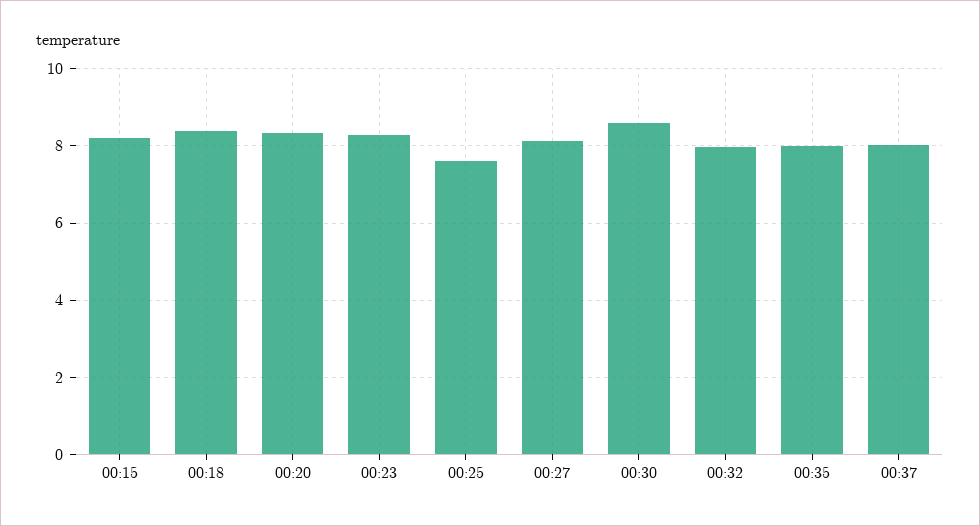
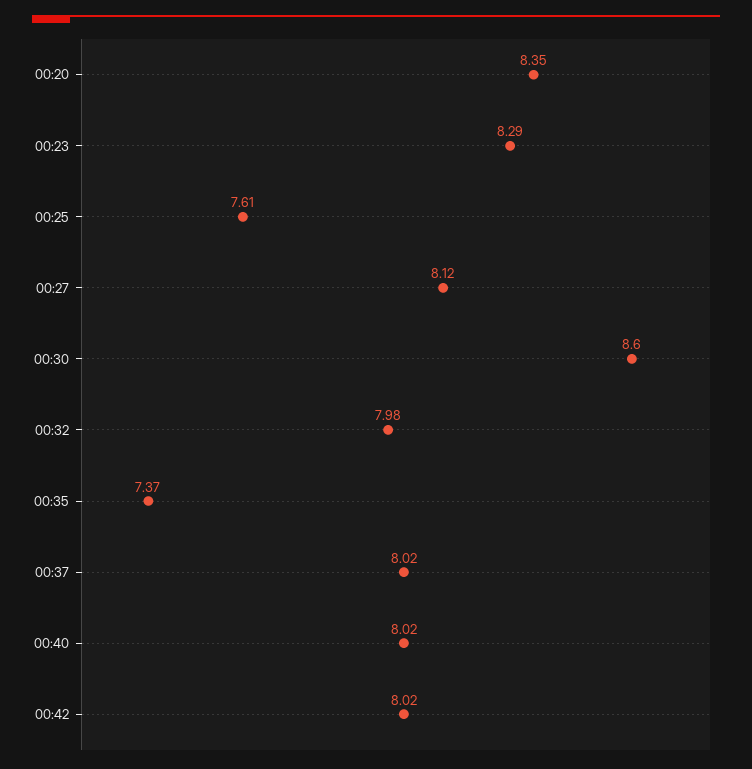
00:15: 8.2 -> none
00:18: 8.4 -> none
00:35: 8 -> 7.37
00:40: none -> 8.02
00:42: none -> 8.02

